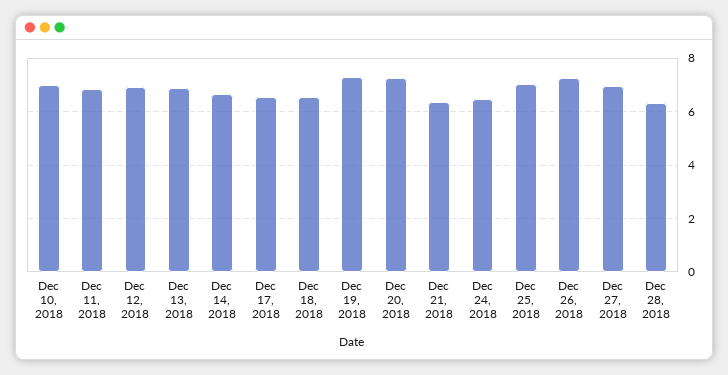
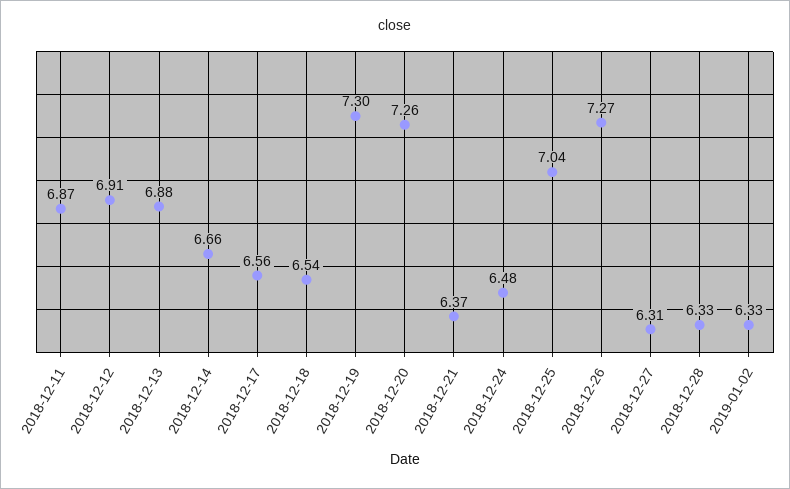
Dec 10, 2018: 7 -> none
Dec 27, 2018: 7 -> 6.31
2019-01-02: none -> 6.33

